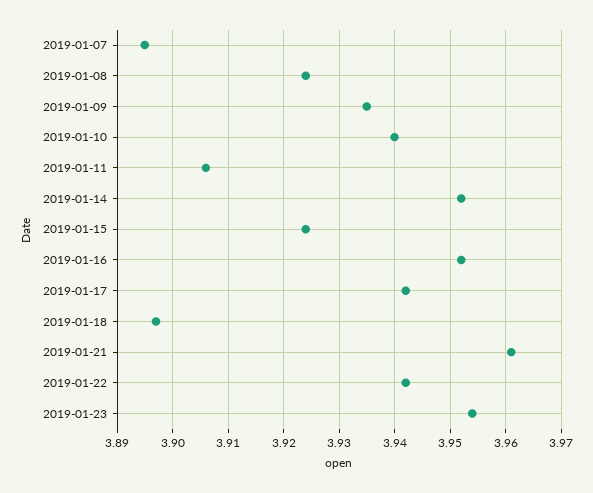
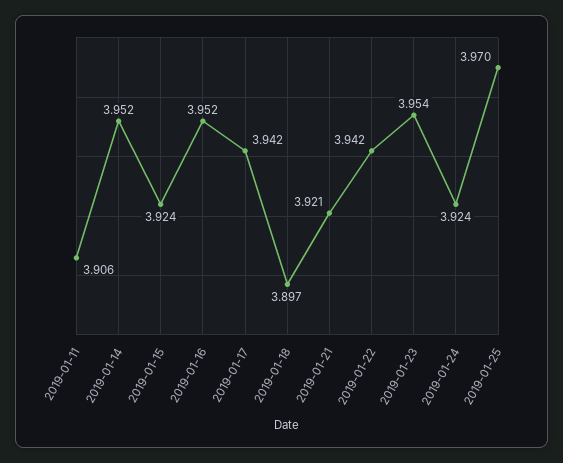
2019-01-07: 3.895 -> none
2019-01-08: 3.925 -> none
2019-01-09: 3.935 -> none
2019-01-10: 3.94 -> none
2019-01-21: 3.96 -> 3.921
2019-01-24: none -> 3.924
2019-01-25: none -> 3.97

